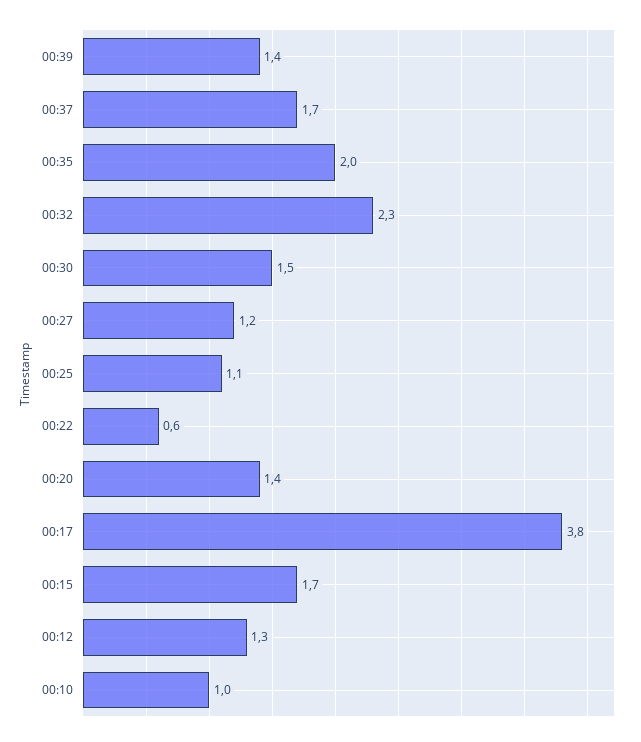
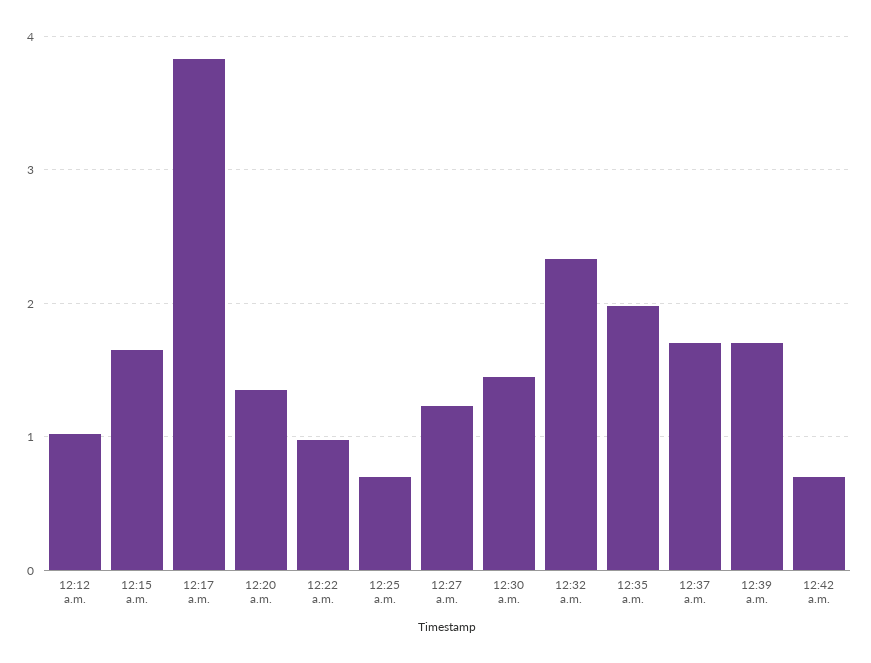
00:39: 1.4 -> 1.7
00:25: 1.1 -> 0.7
00:22: 0.6 -> 1
00:12: 1.3 -> 1
00:10: 1 -> none
12:42 a.m.: none -> 0.7

